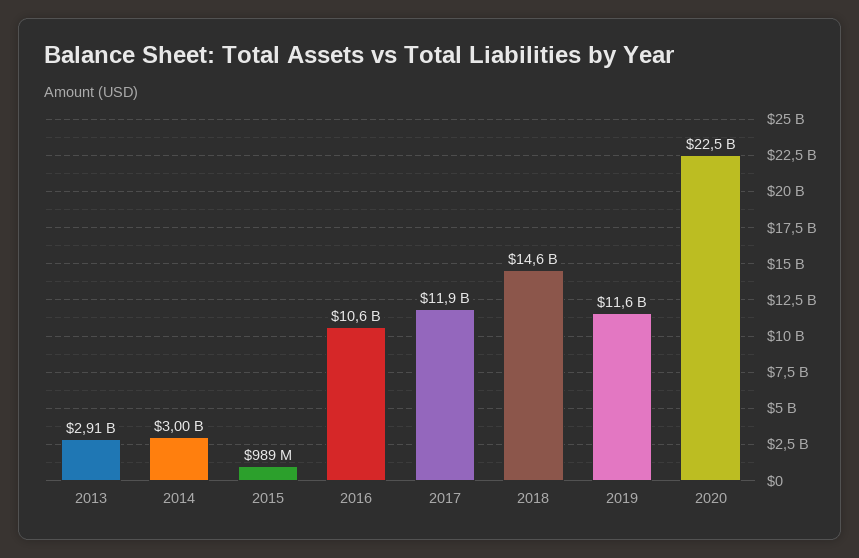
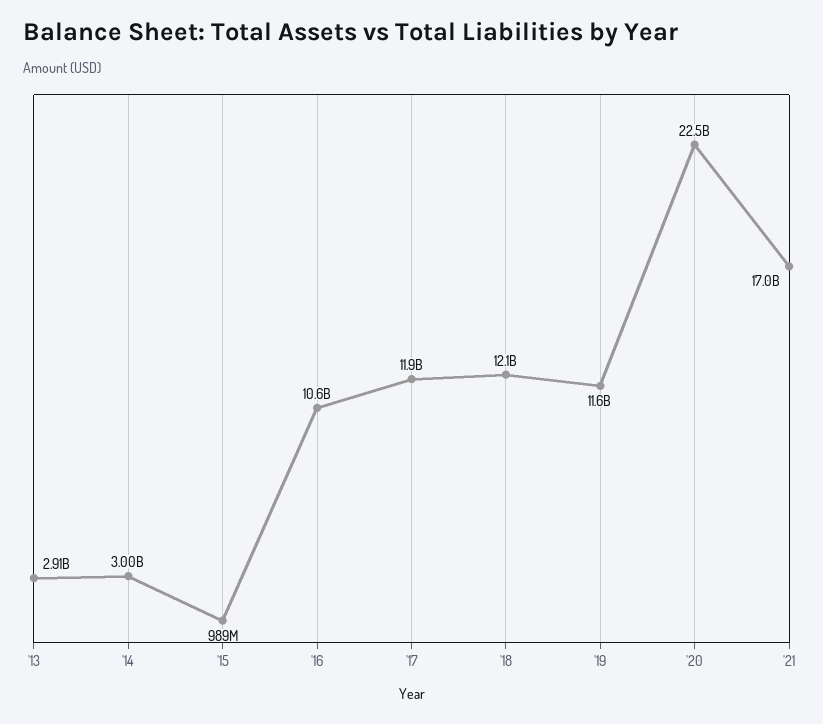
2018: 14600000000 -> 12100000000
'21: none -> 17000000000

